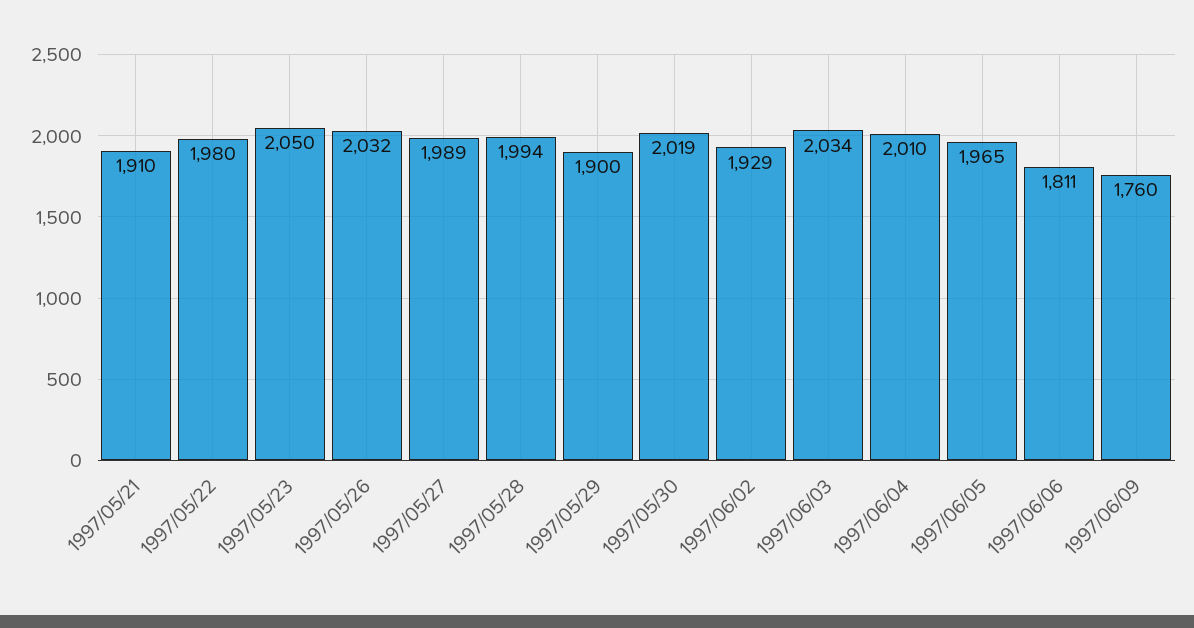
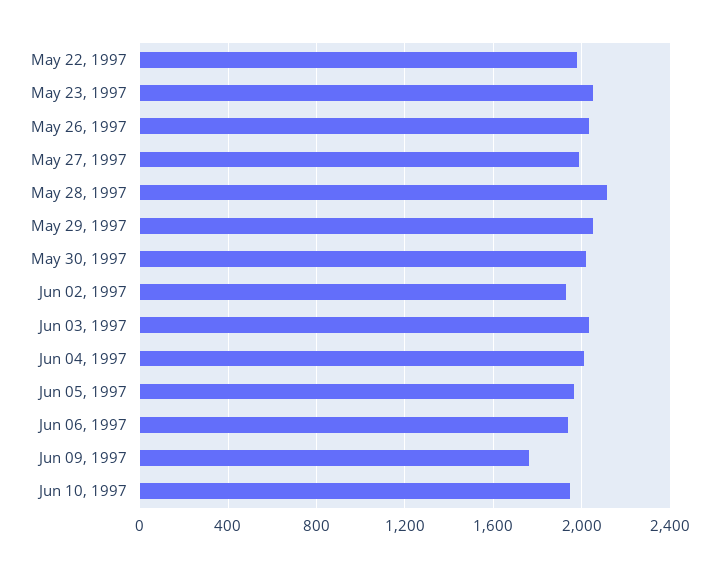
1997/05/21: 1910 -> none
1997/05/28: 1994 -> 2100
1997/05/29: 1900 -> 2050
1997/06/06: 1811 -> 1950
Jun 10, 1997: none -> 1950

